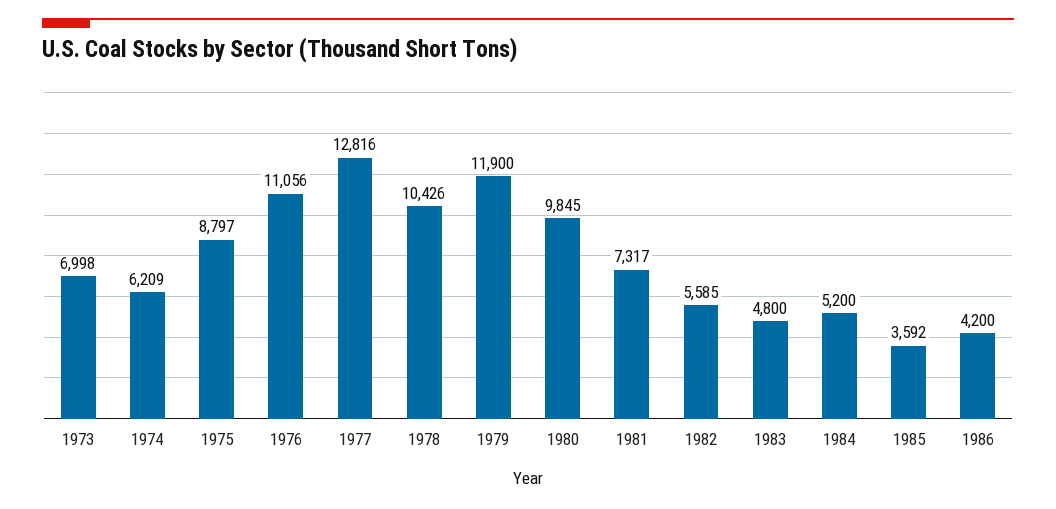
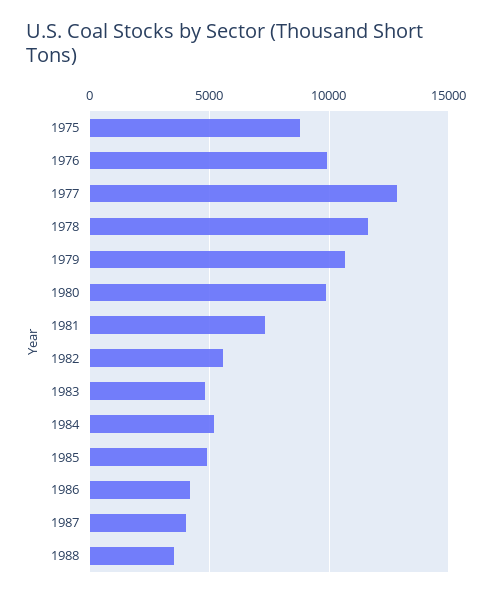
1973: 6998 -> none
1974: 6209 -> none
1976: 11056 -> 10000
1978: 10426 -> 11500
1979: 11900 -> 10500
1985: 3592 -> 5000
1987: none -> 4000
1988: none -> 3500

